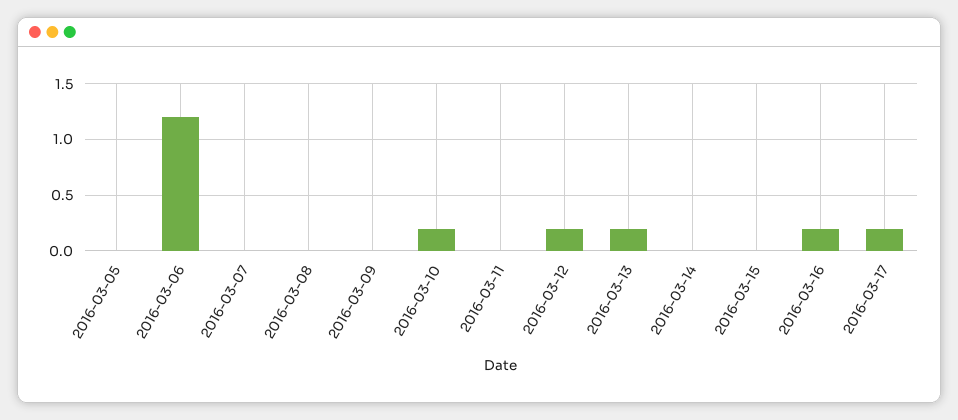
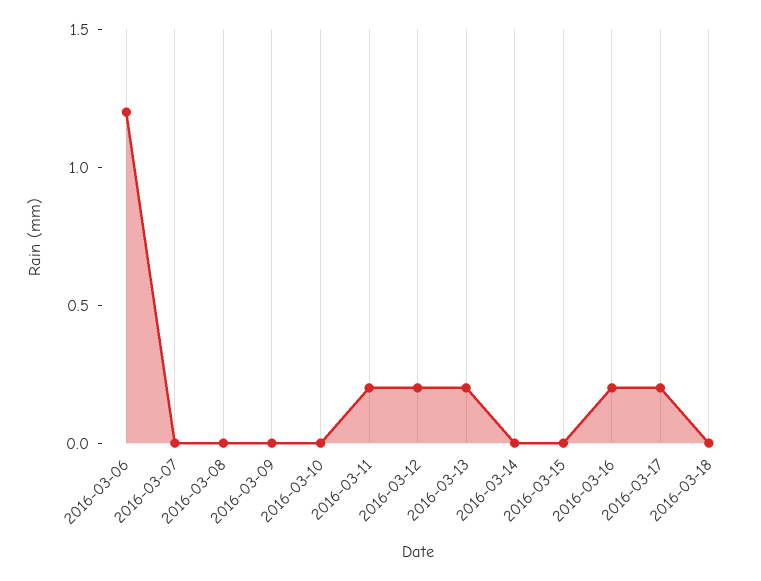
2016-03-05: 0 -> none
2016-03-10: 0.2 -> 0
2016-03-11: 0 -> 0.2
2016-03-18: none -> 0

